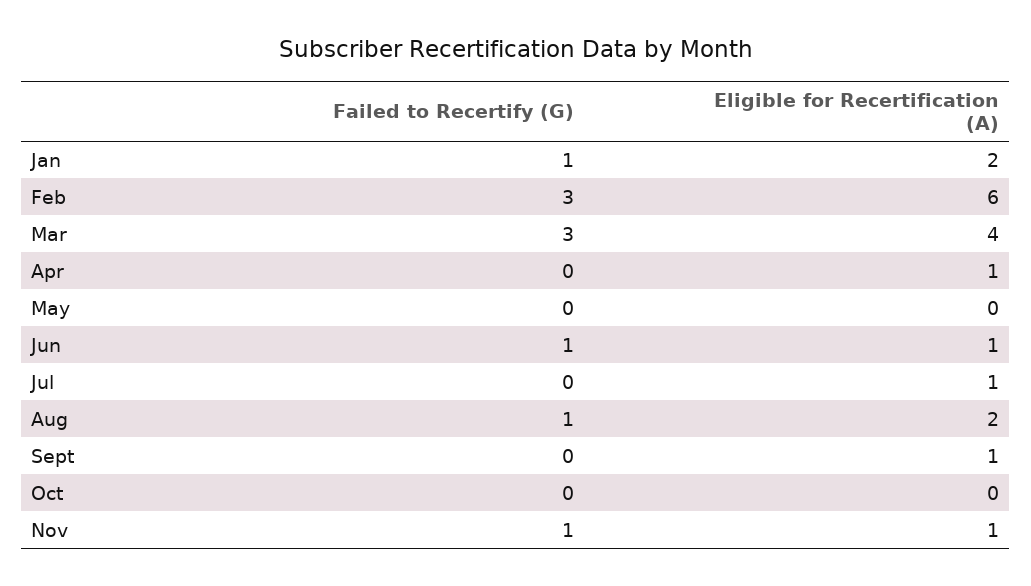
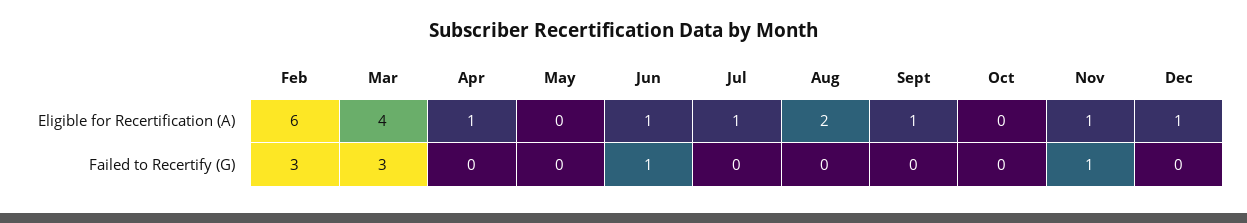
Failed to Recertify (G), Jan: 1 -> none
Eligible for Recertification (A), Jan: 2 -> none
Failed to Recertify (G), Aug: 1 -> 0
Eligible for Recertification (A), Dec: none -> 1
Failed to Recertify (G), Dec: none -> 0

